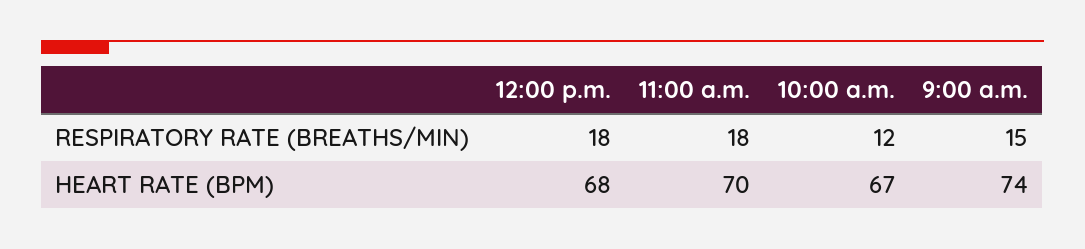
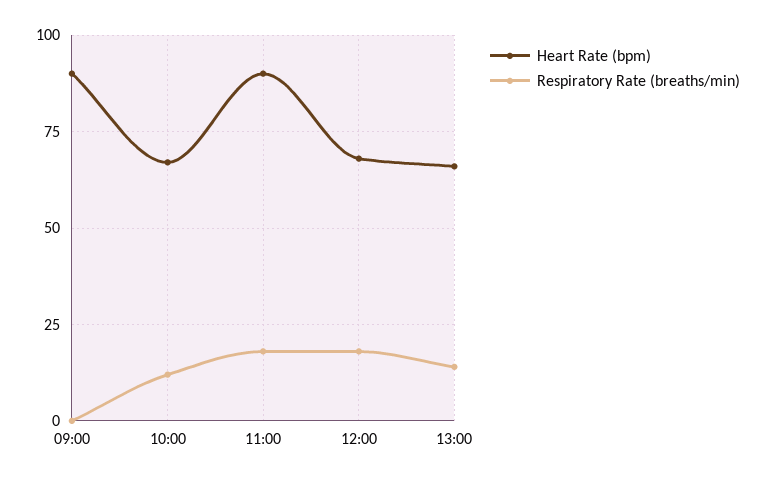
RESPIRATORY RATE (BREATHS/MIN), 9:00 a.m.: 15 -> 0
HEART RATE (BPM), 11:00 a.m.: 70 -> 90
HEART RATE (BPM), 9:00 a.m.: 74 -> 90
HEART RATE (BPM), 13:00: none -> 65
RESPIRATORY RATE (BREATHS/MIN), 13:00: none -> 15

